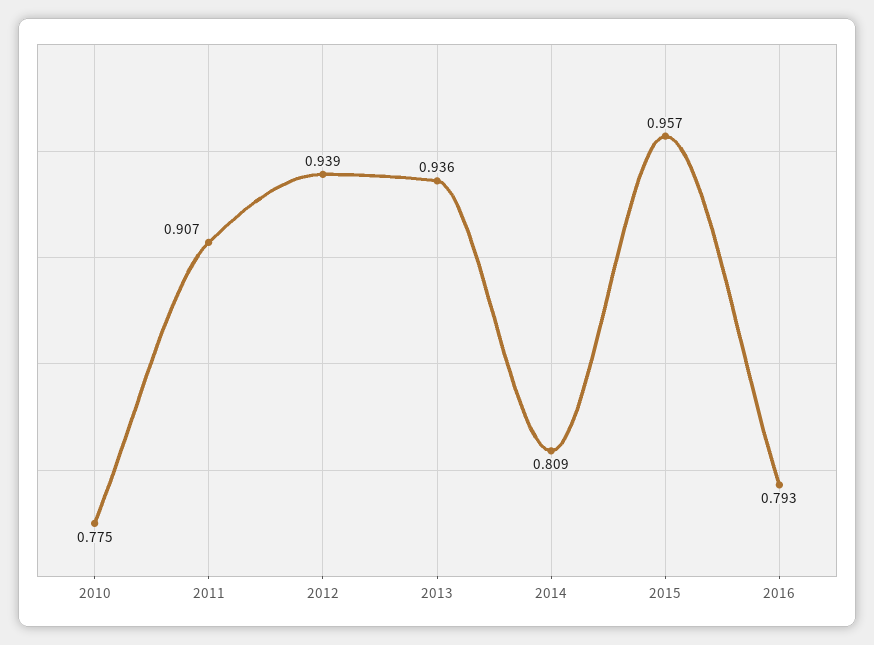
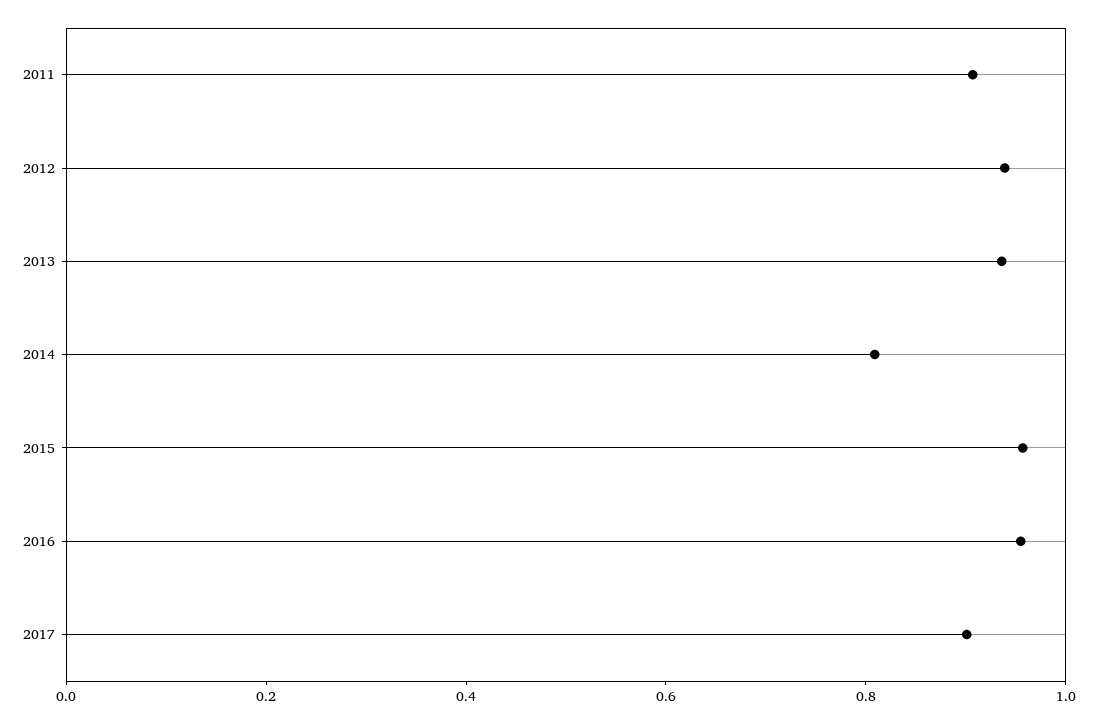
2010: 0.775 -> none
2016: 0.793 -> 0.95
2017: none -> 0.9

